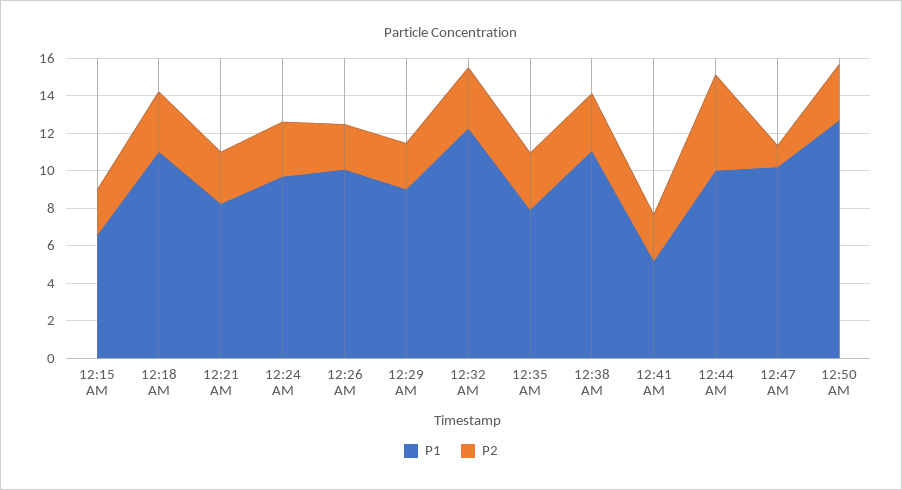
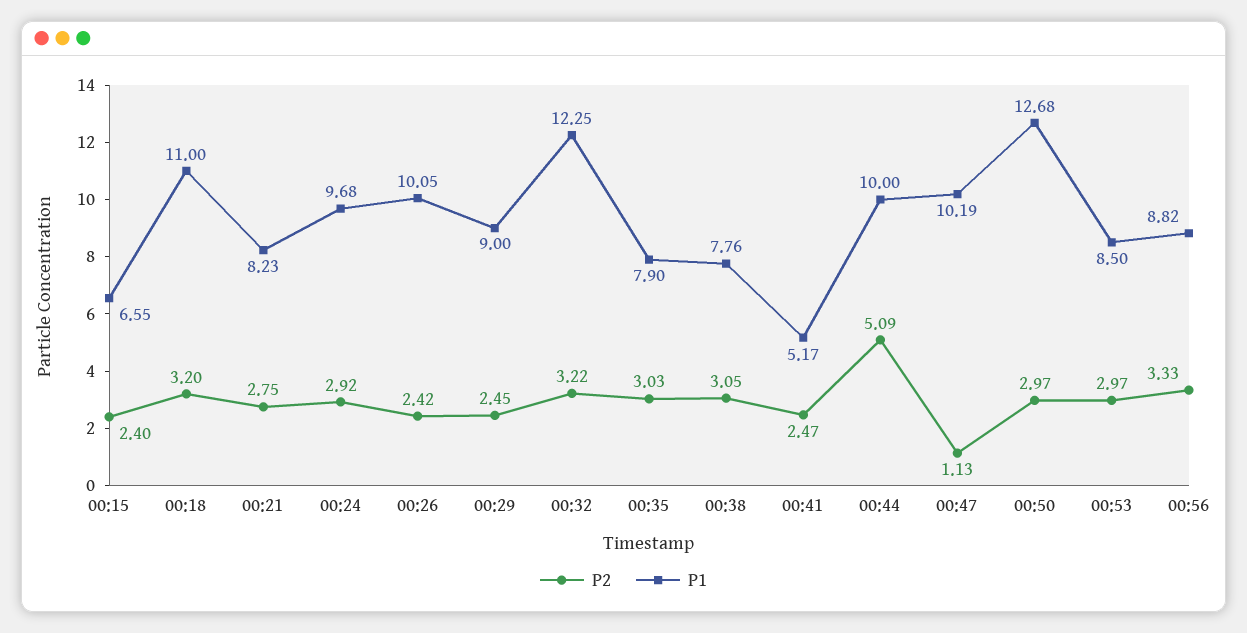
P1, 12:38 AM: 11 -> 7.76
P2, 00:53: none -> 2.97
P1, 00:53: none -> 8.5
P2, 00:56: none -> 3.33
P1, 00:56: none -> 8.82

